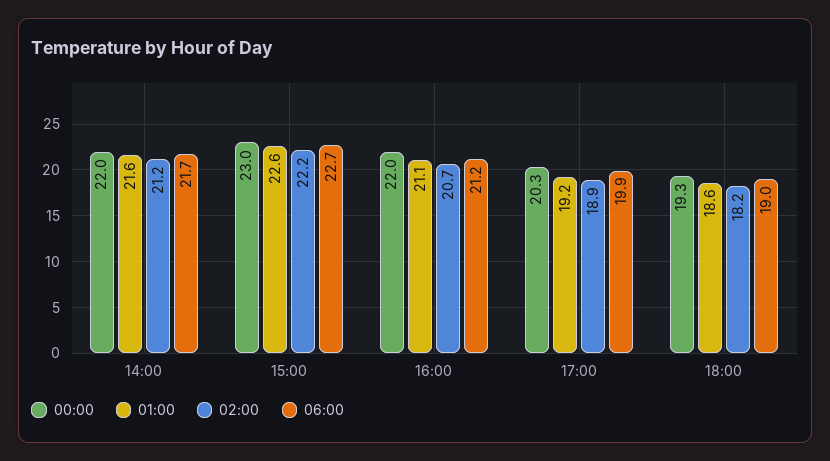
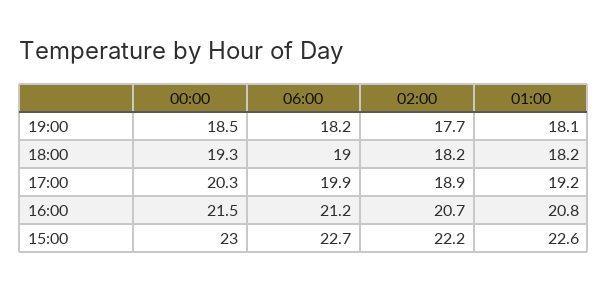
00:00, 14:00: 22 -> none
01:00, 14:00: 21.6 -> none
02:00, 14:00: 21.2 -> none
06:00, 14:00: 21.7 -> none
00:00, 16:00: 22 -> 21.5
01:00, 16:00: 21.1 -> 20.8
01:00, 18:00: 18.6 -> 18.2
00:00, 19:00: none -> 18.5
06:00, 19:00: none -> 18.2
02:00, 19:00: none -> 17.7
01:00, 19:00: none -> 18.1

